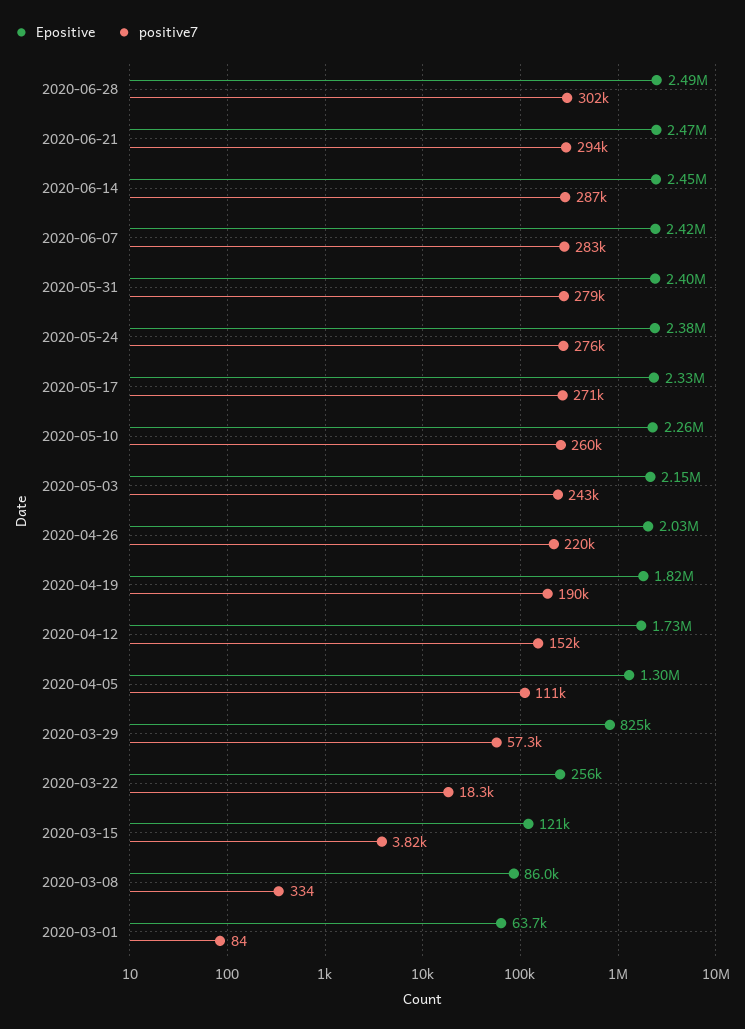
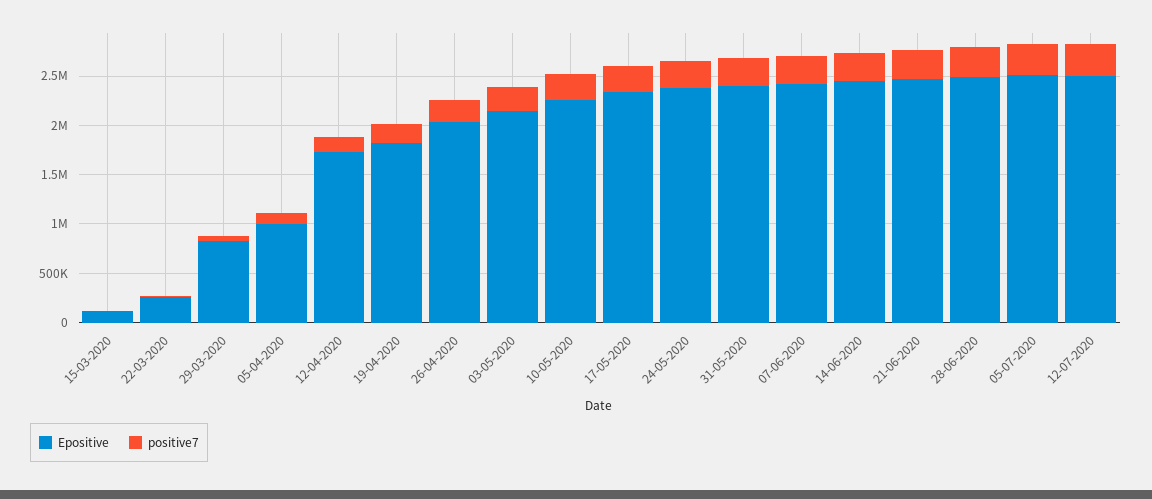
Epositive, 2020-04-05: 1300000 -> 1000000
Epositive, 2020-03-08: 86000 -> none
positive7, 2020-03-08: 334 -> none
Epositive, 2020-03-01: 63700 -> none
positive7, 2020-03-01: 84 -> none
Epositive, 05-07-2020: none -> 2500000
positive7, 05-07-2020: none -> 300000
Epositive, 12-07-2020: none -> 2500000
positive7, 12-07-2020: none -> 300000

